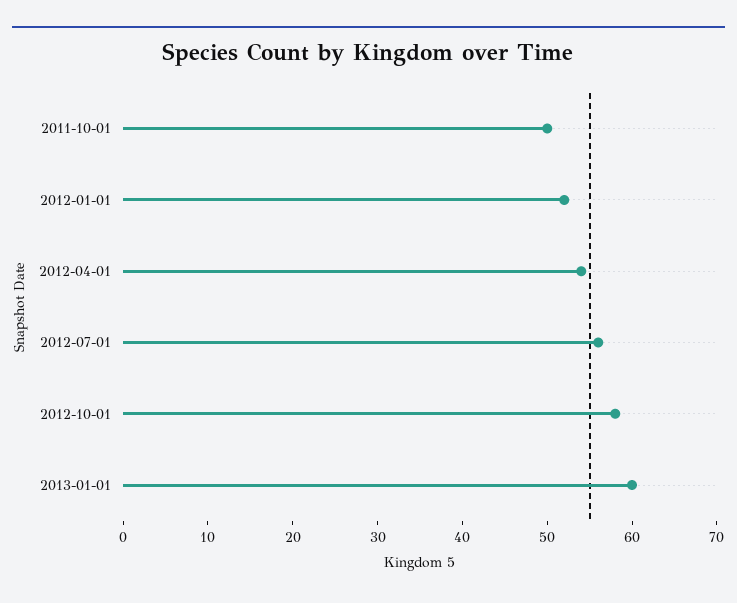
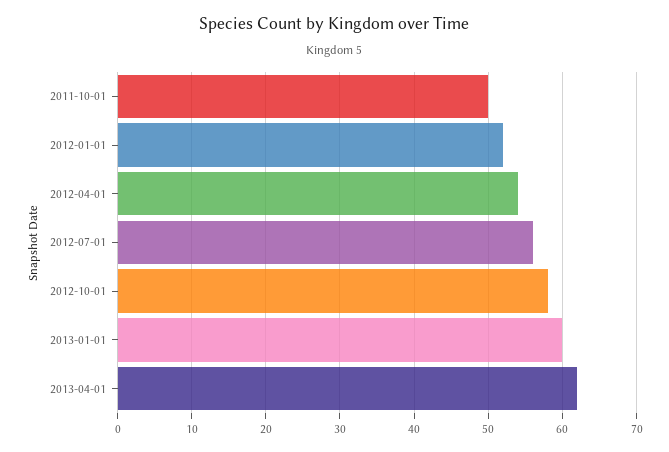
2013-04-01: none -> 62

